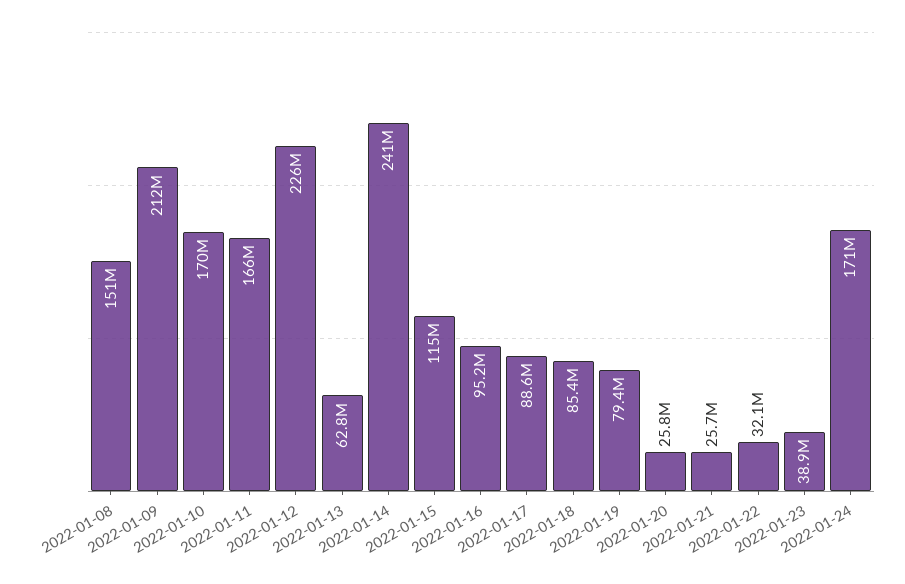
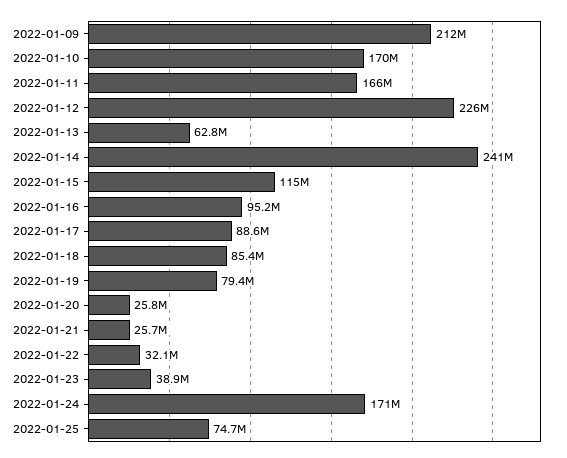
2022-01-08: 151000000 -> none
2022-01-25: none -> 74700000

